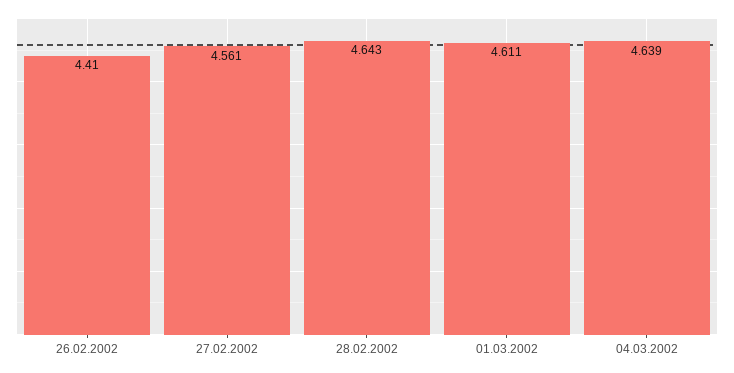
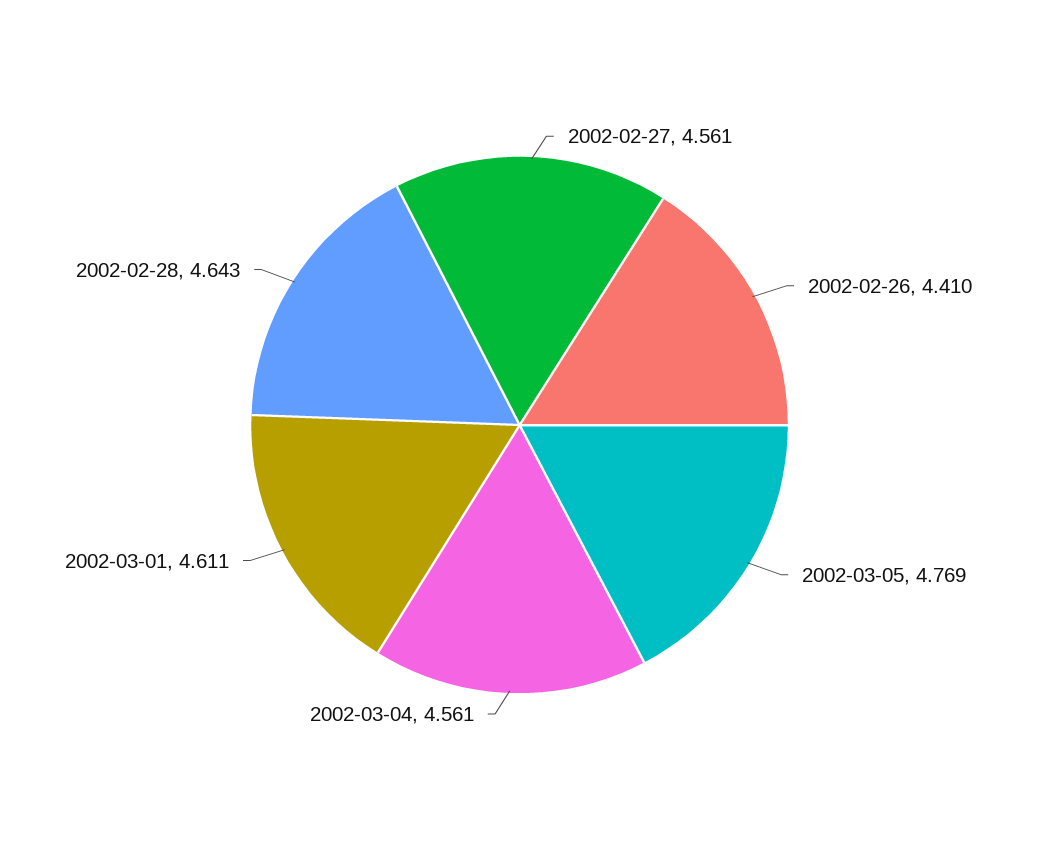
04.03.2002: 4.639 -> 4.561
2002-03-05: none -> 4.769

